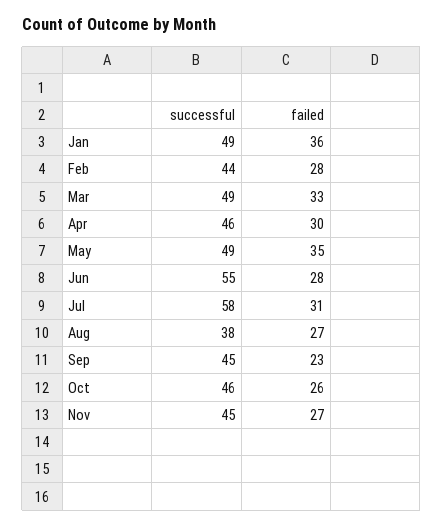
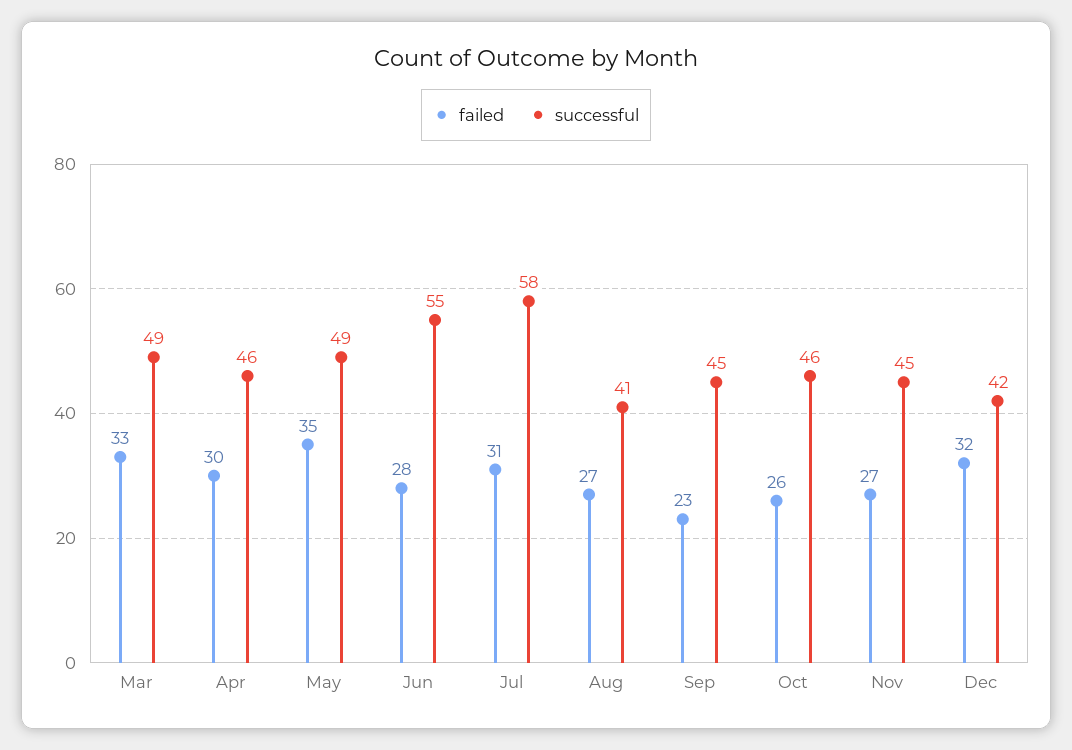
successful, Jan: 49 -> none
failed, Jan: 36 -> none
successful, Feb: 44 -> none
failed, Feb: 28 -> none
successful, Aug: 38 -> 41
failed, Dec: none -> 32
successful, Dec: none -> 42

